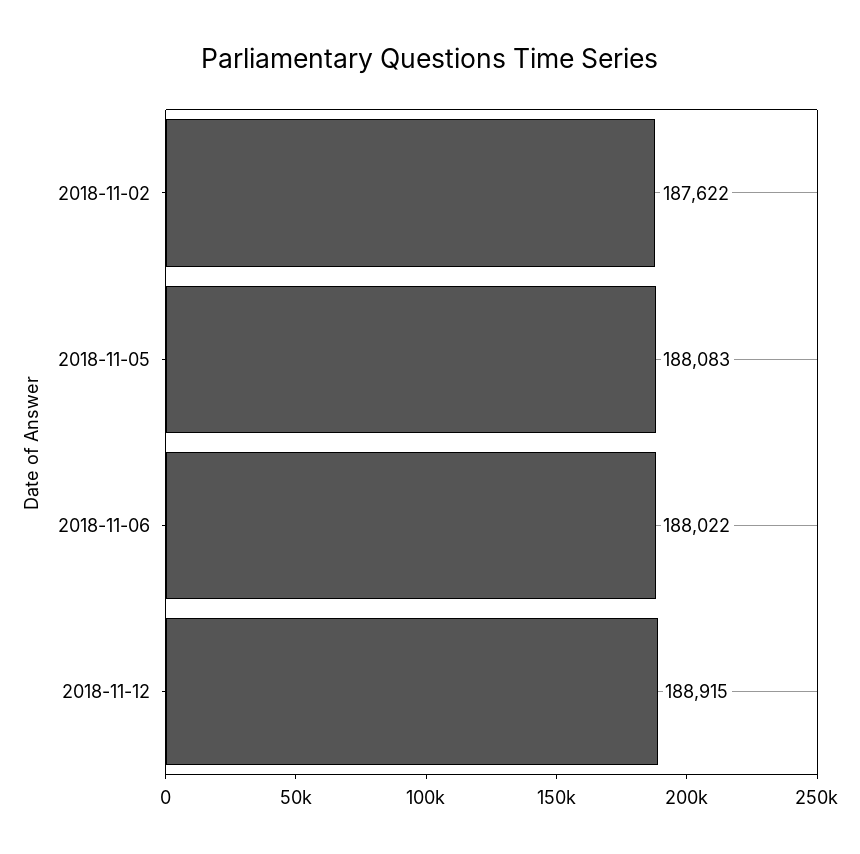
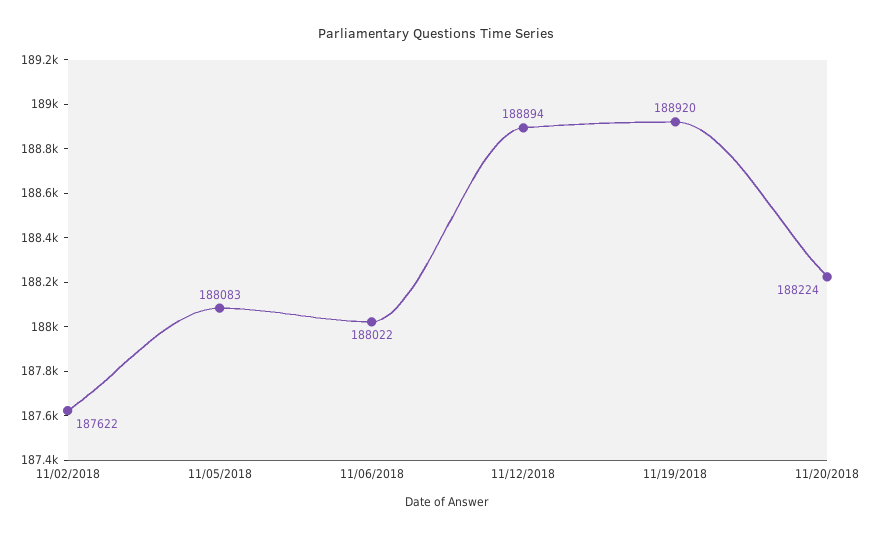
2018-11-12: 188915 -> 188894
11/19/2018: none -> 188920
11/20/2018: none -> 188224

